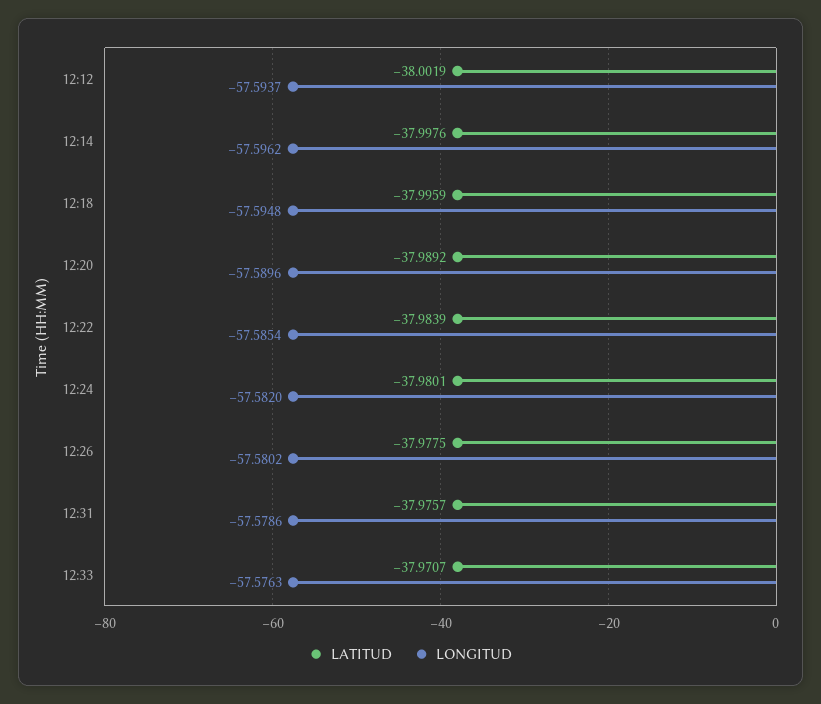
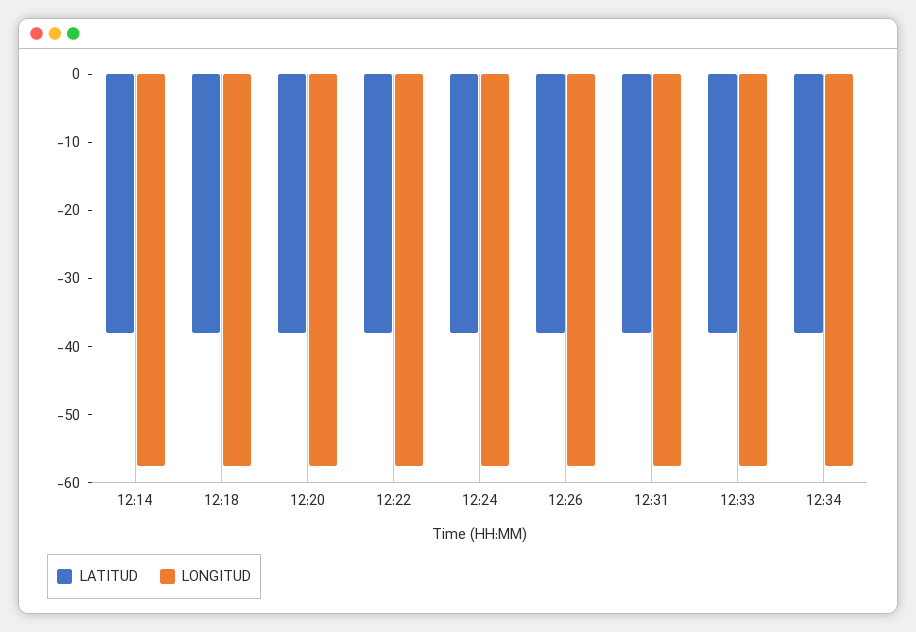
LATITUD, 12:12: -38.0019 -> none
LONGITUD, 12:12: -57.5937 -> none
LATITUD, 12:34: none -> -38
LONGITUD, 12:34: none -> -58

